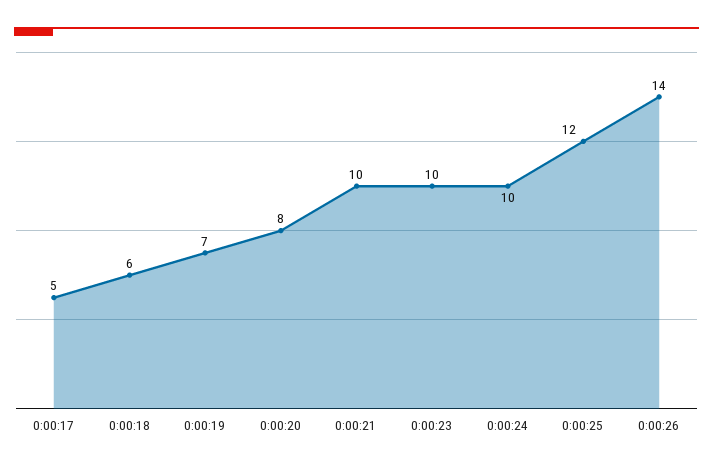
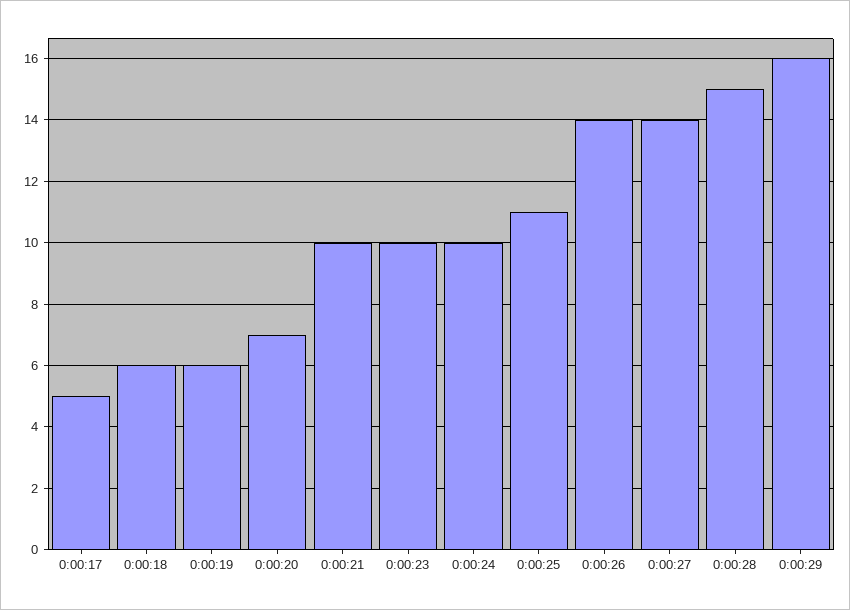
0:00:19: 7 -> 6
0:00:20: 8 -> 7
0:00:25: 12 -> 11
0:00:27: none -> 14
0:00:28: none -> 15
0:00:29: none -> 16

